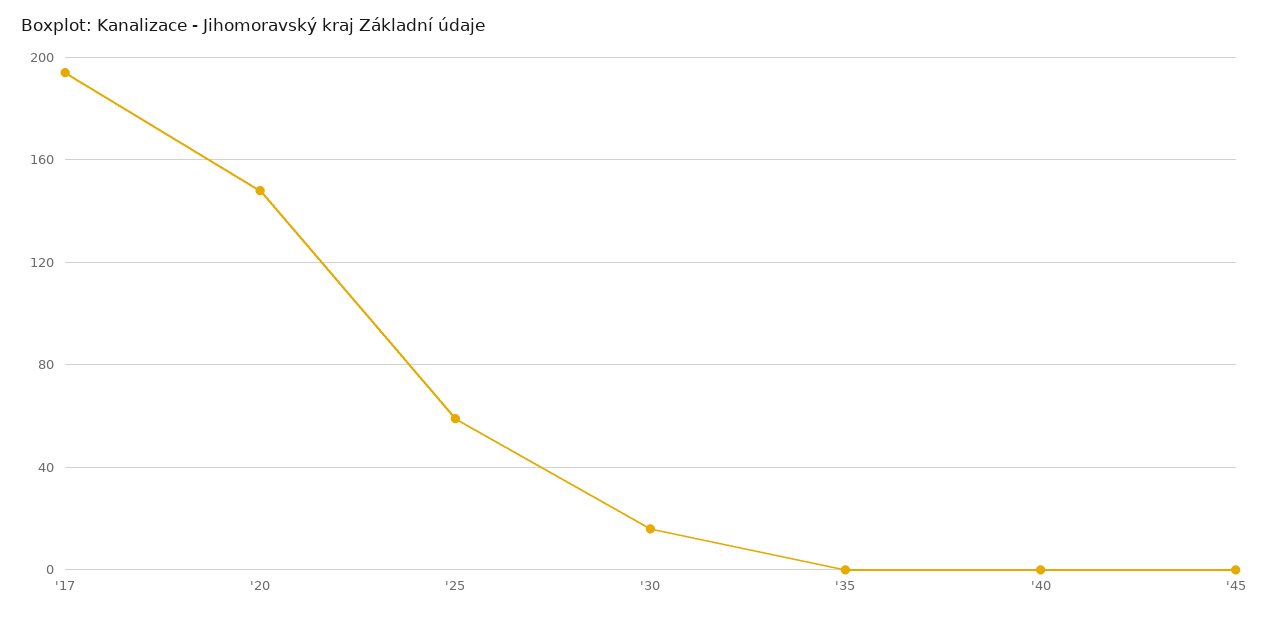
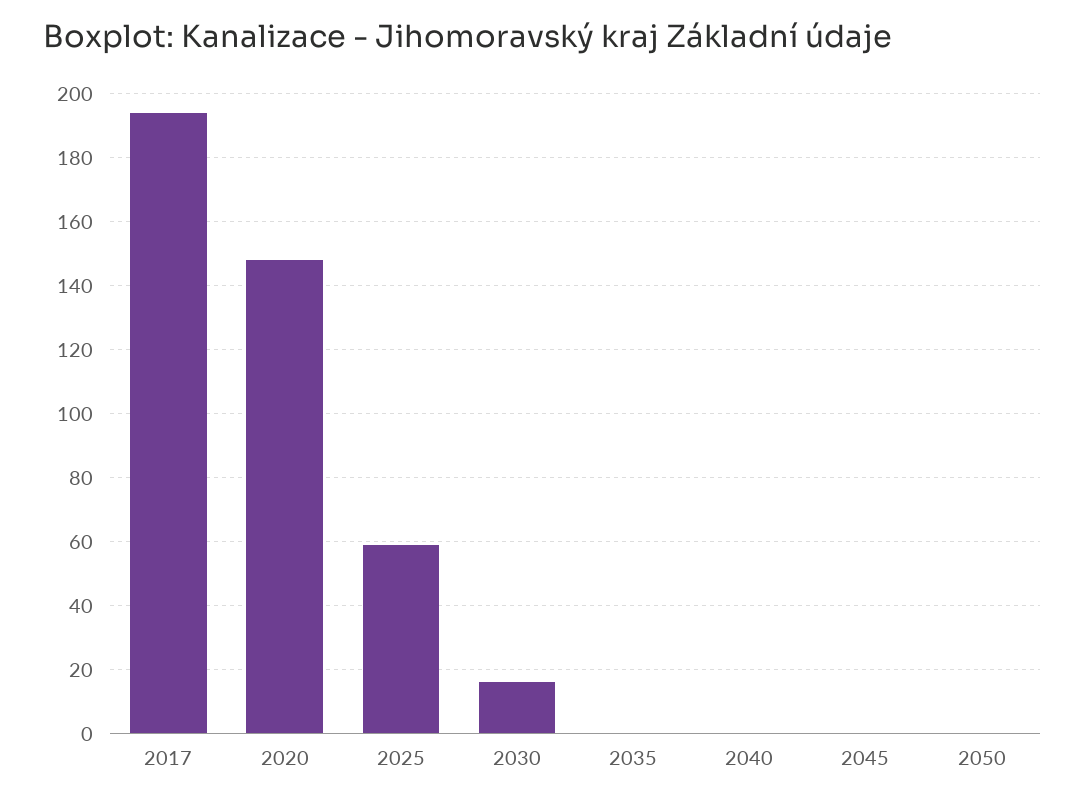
2050: none -> 0

